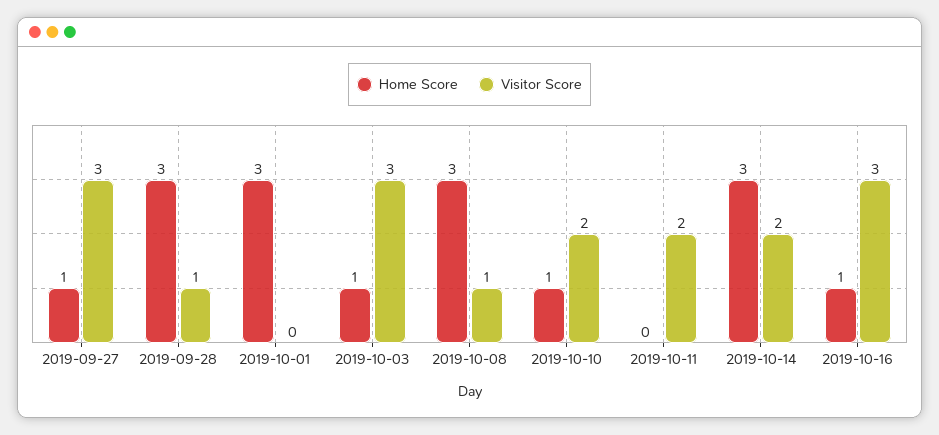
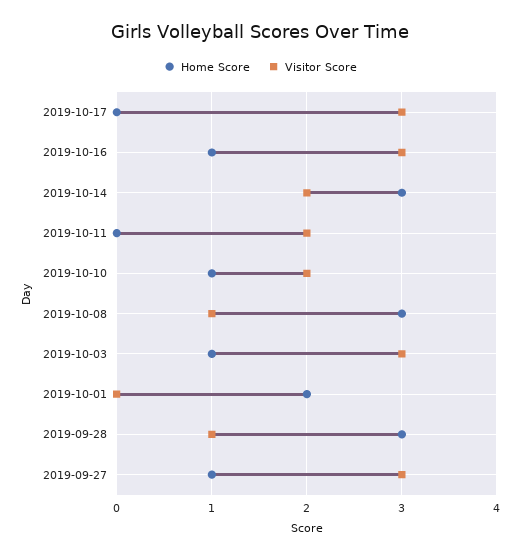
Home Score, 2019-10-01: 3 -> 2
Home Score, 2019-10-17: none -> 0
Visitor Score, 2019-10-17: none -> 3

